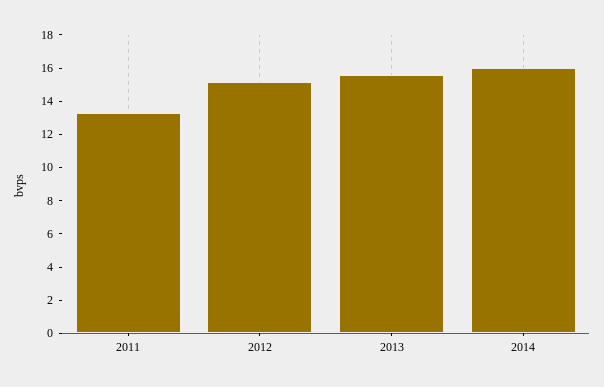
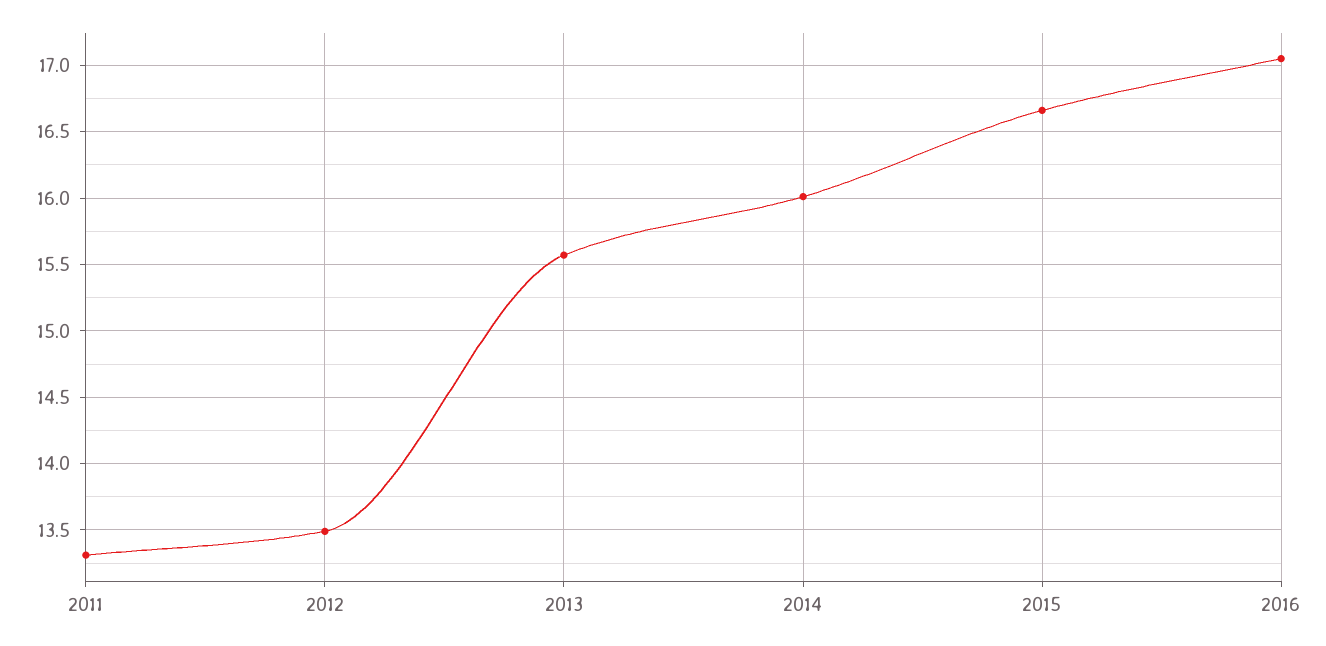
2012: 15 -> 13.5
2015: none -> 16.65
2016: none -> 17.05

